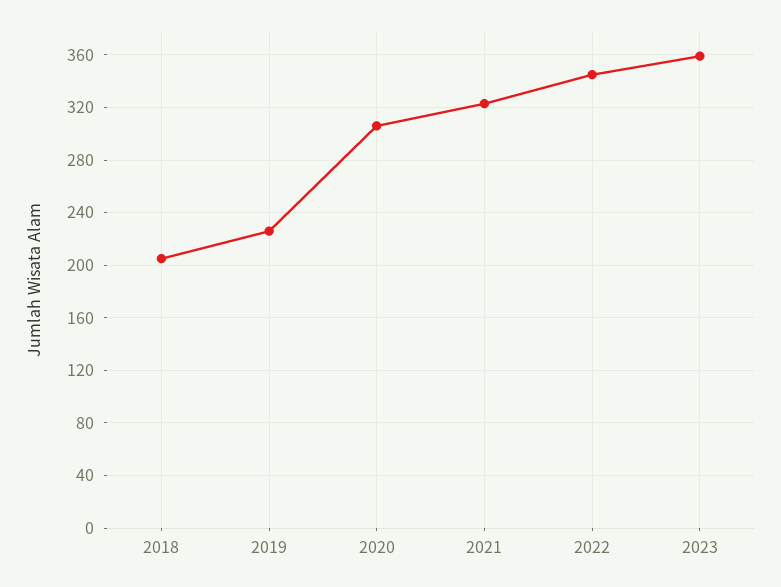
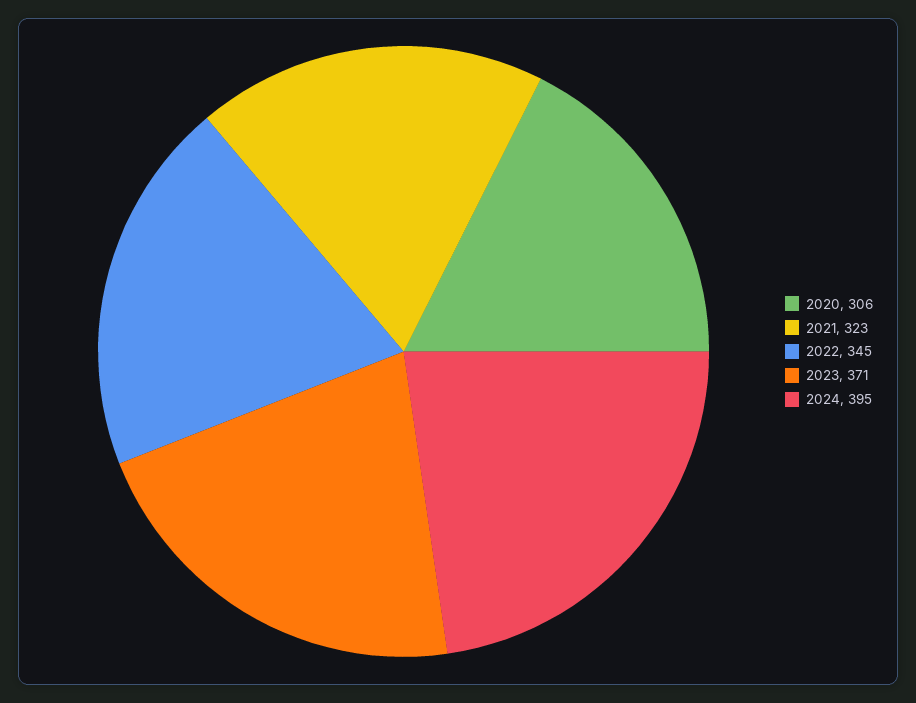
2018: 205 -> none
2019: 225 -> none
2023: 360 -> 371
2024: none -> 395

